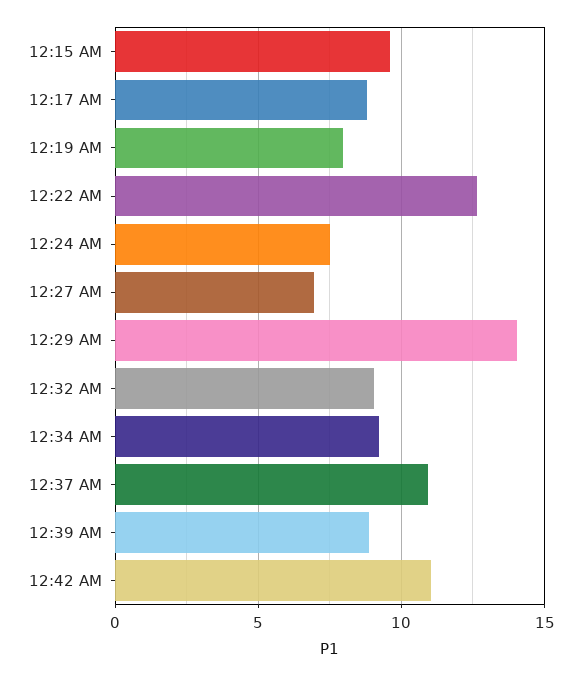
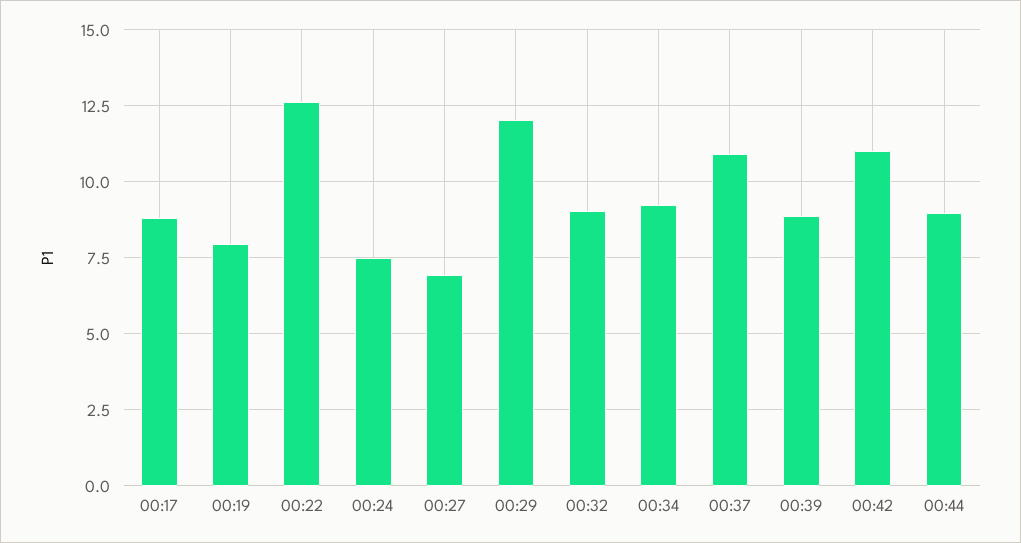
12:15 AM: 9.5 -> none
12:29 AM: 14 -> 12
00:44: none -> 9

